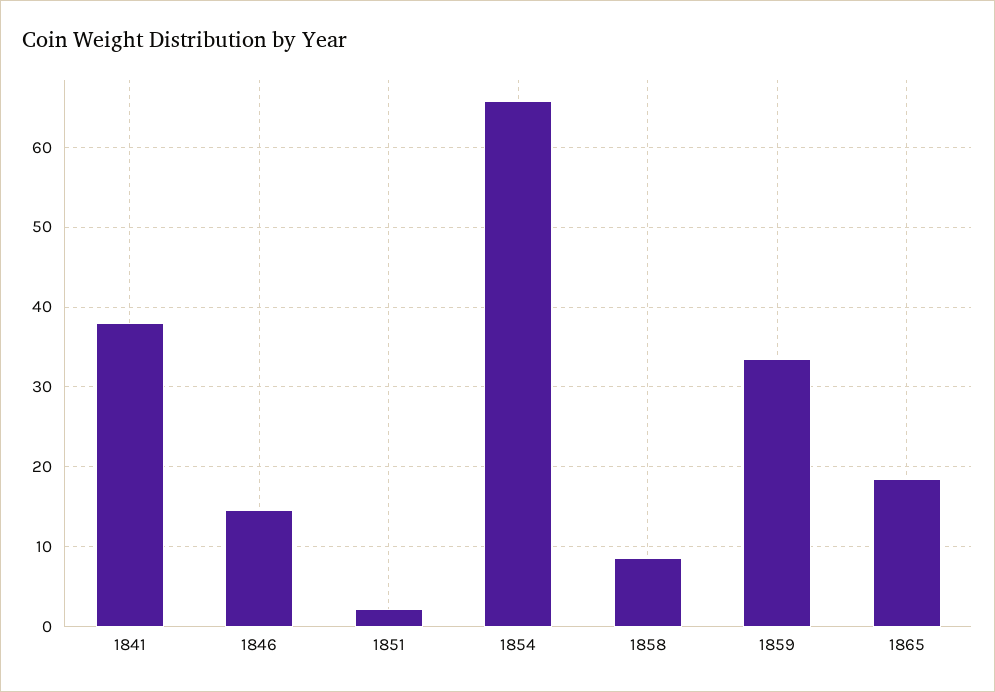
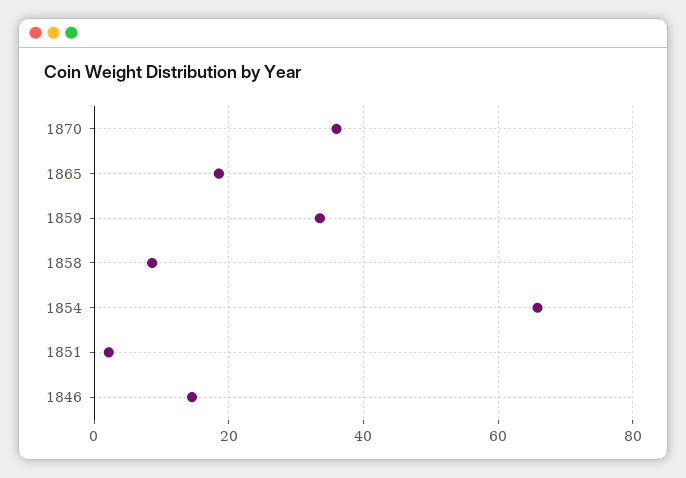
1841: 38 -> none
1870: none -> 36

